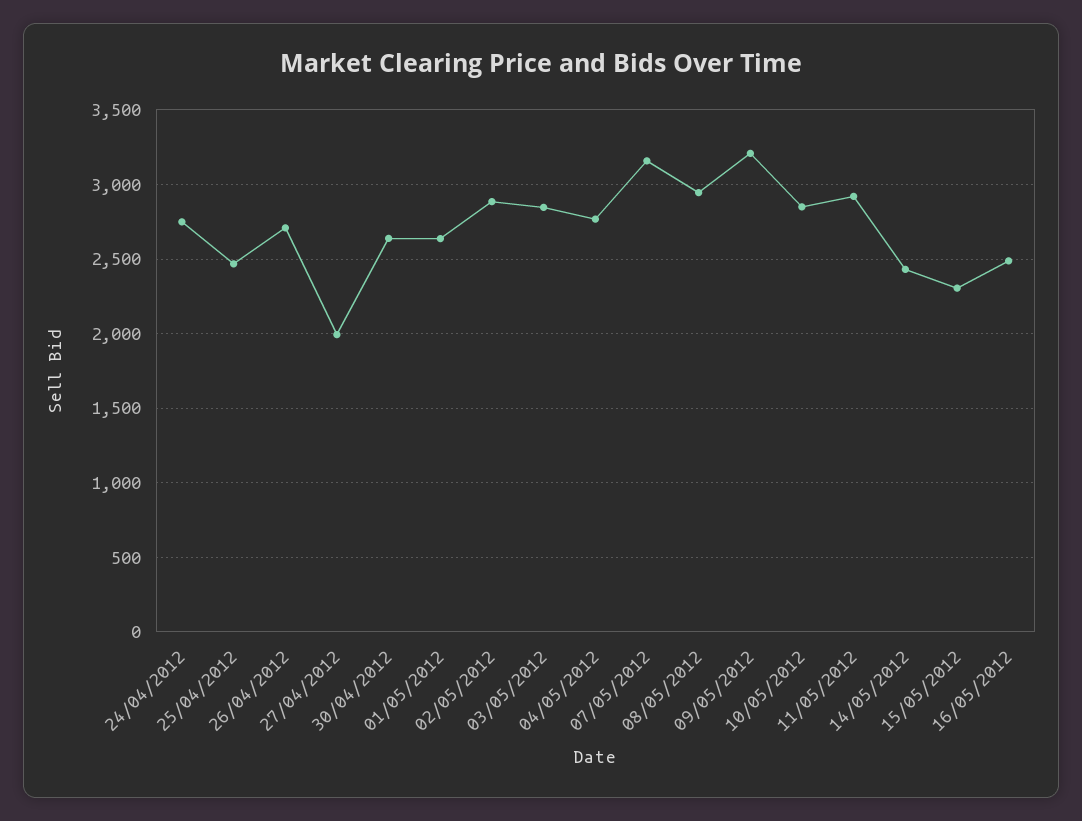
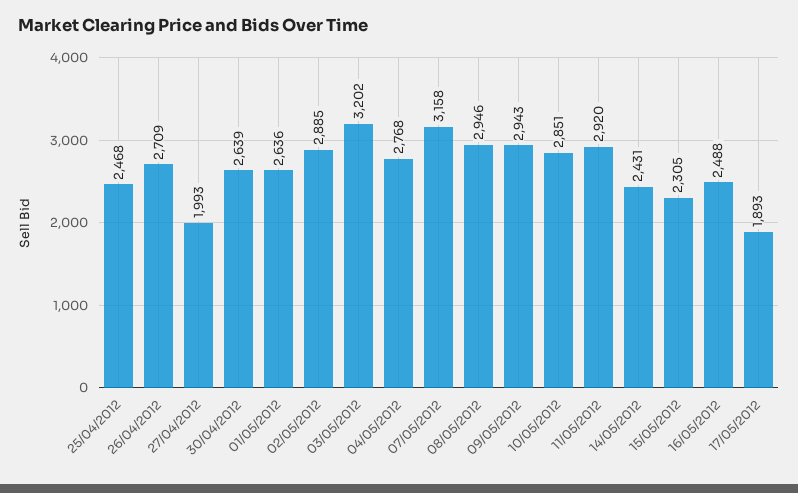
24/04/2012: 2750 -> none
03/05/2012: 2850 -> 3202
09/05/2012: 3200 -> 2943
17/05/2012: none -> 1893

